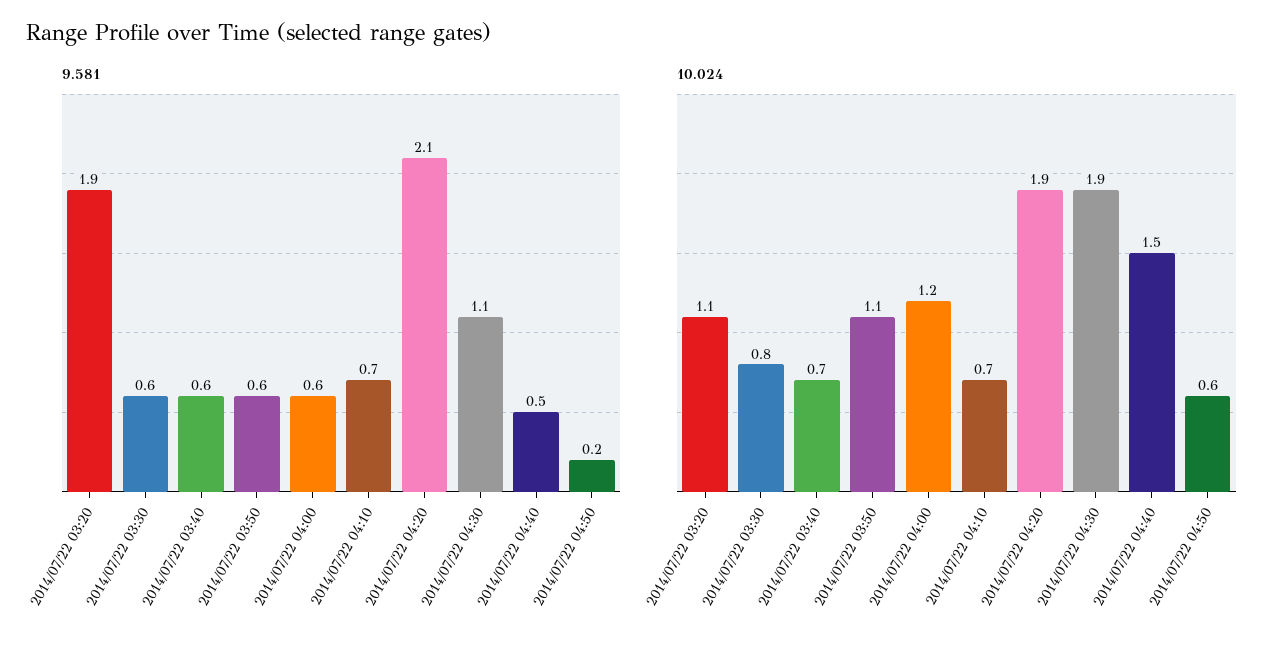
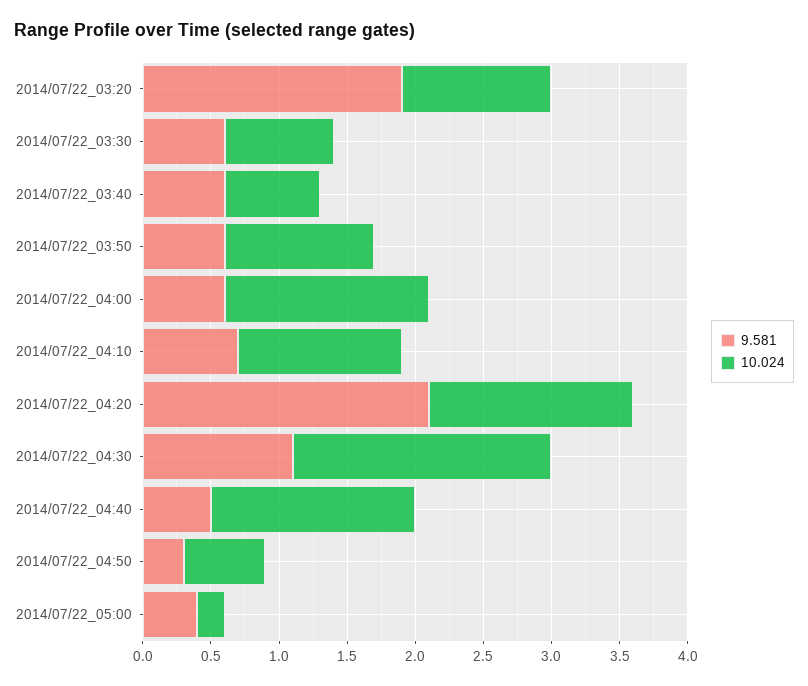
9.581, 2014/07/22 04:50: 0.2 -> 0.3
10.024, 2014/07/22 04:00: 1.2 -> 1.5
10.024, 2014/07/22 04:10: 0.7 -> 1.2
10.024, 2014/07/22 04:20: 1.9 -> 1.5
9.581, 2014/07/22_05:00: none -> 0.4
10.024, 2014/07/22_05:00: none -> 0.2

